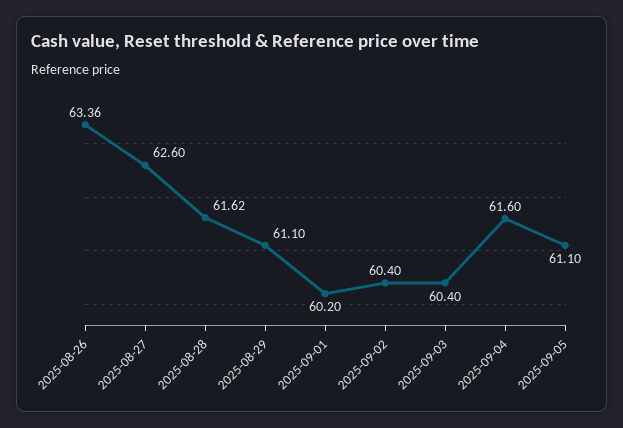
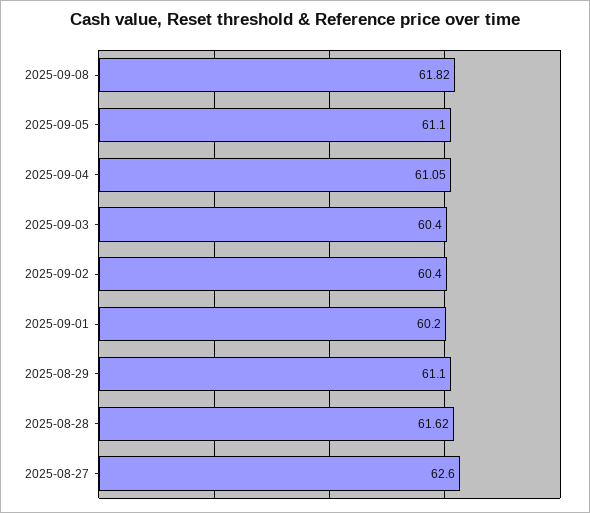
2025-08-26: 63.36 -> none
2025-09-04: 61.6 -> 61.05
2025-09-08: none -> 61.82

